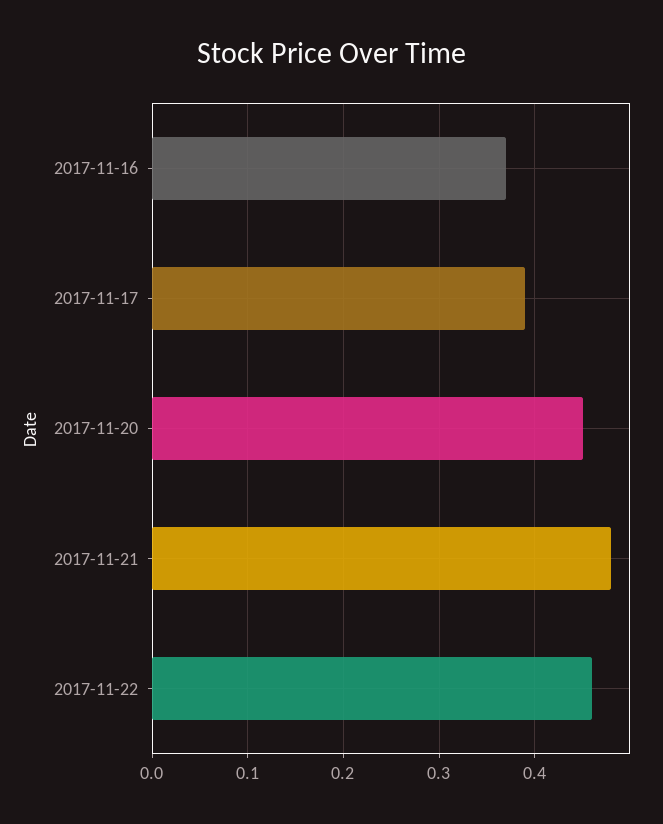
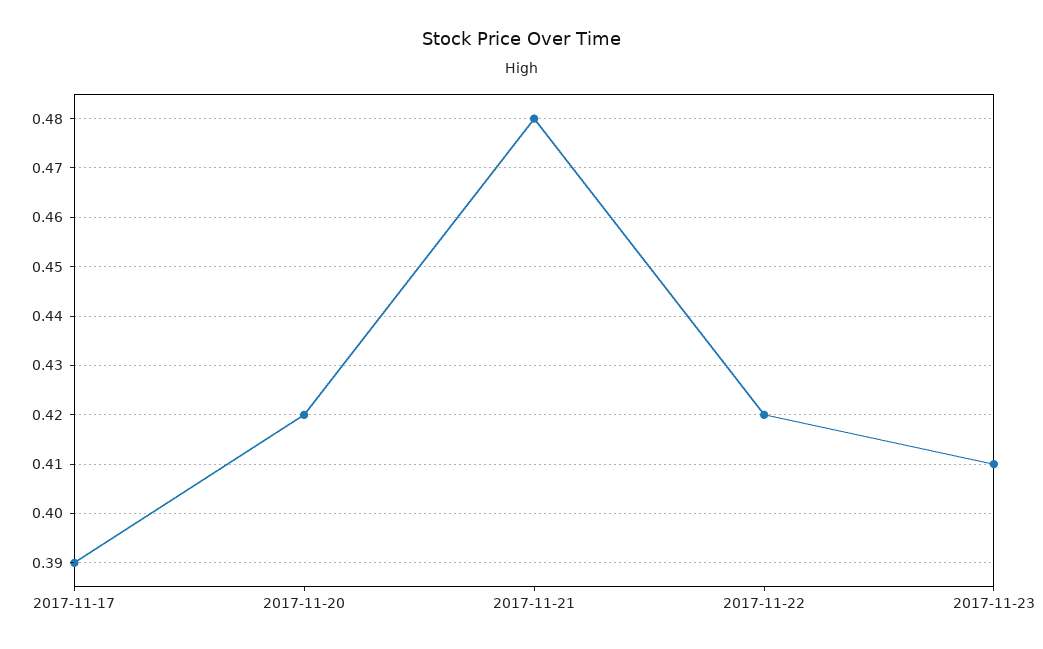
2017-11-16: 0.37 -> none
2017-11-20: 0.45 -> 0.42
2017-11-22: 0.46 -> 0.42
2017-11-23: none -> 0.41

